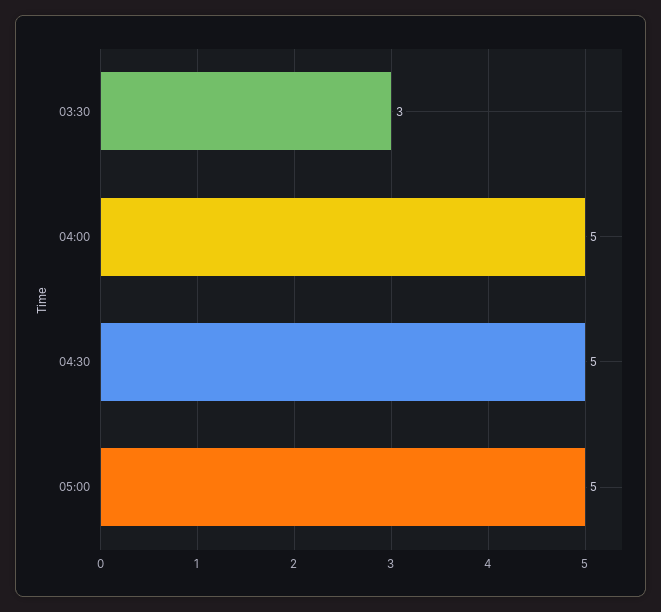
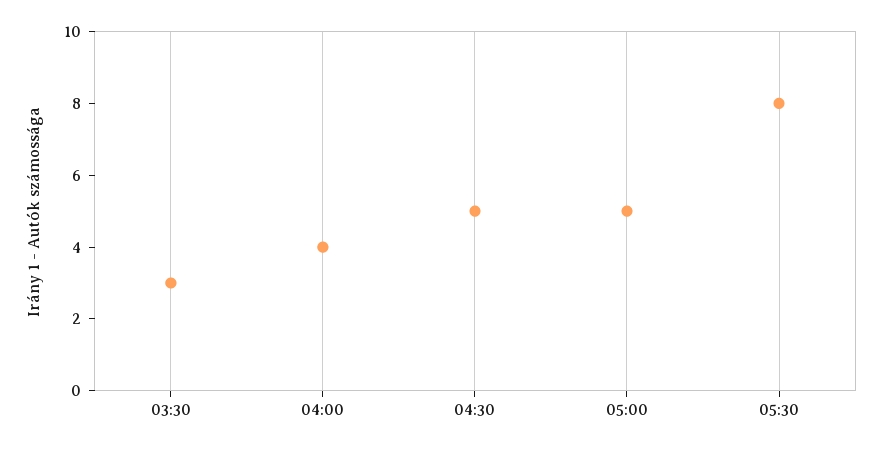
04:00: 5 -> 4
05:30: none -> 8

